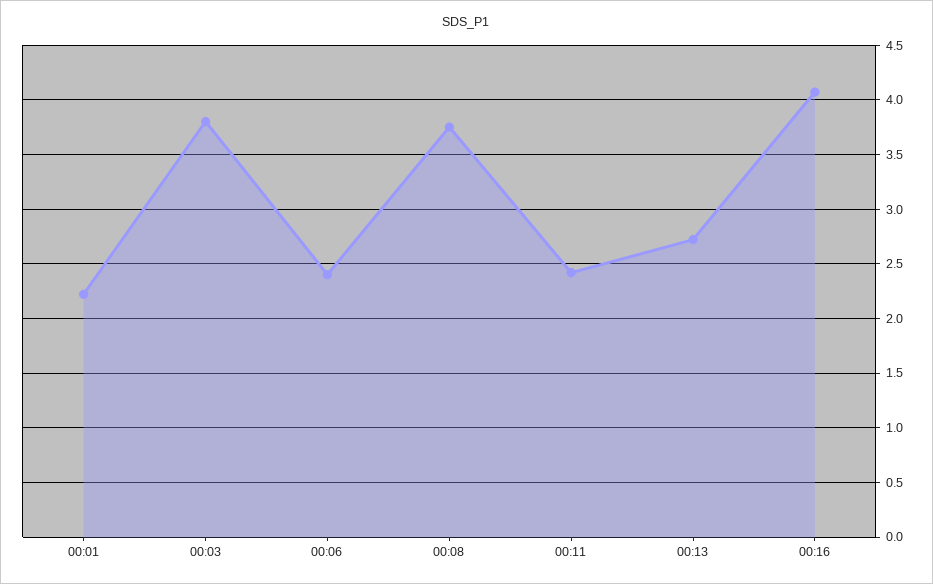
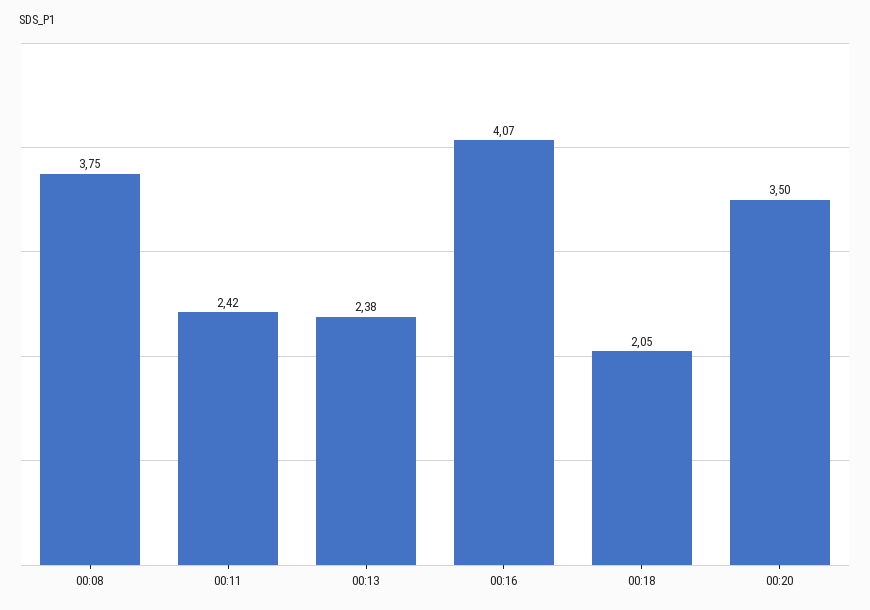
00:01: 2.2 -> none
00:03: 3.8 -> none
00:06: 2.4 -> none
00:13: 2.7 -> 2.38
00:18: none -> 2.05
00:20: none -> 3.5

